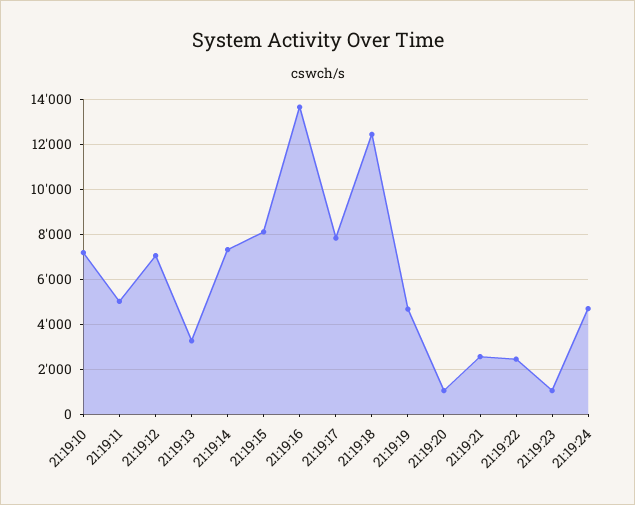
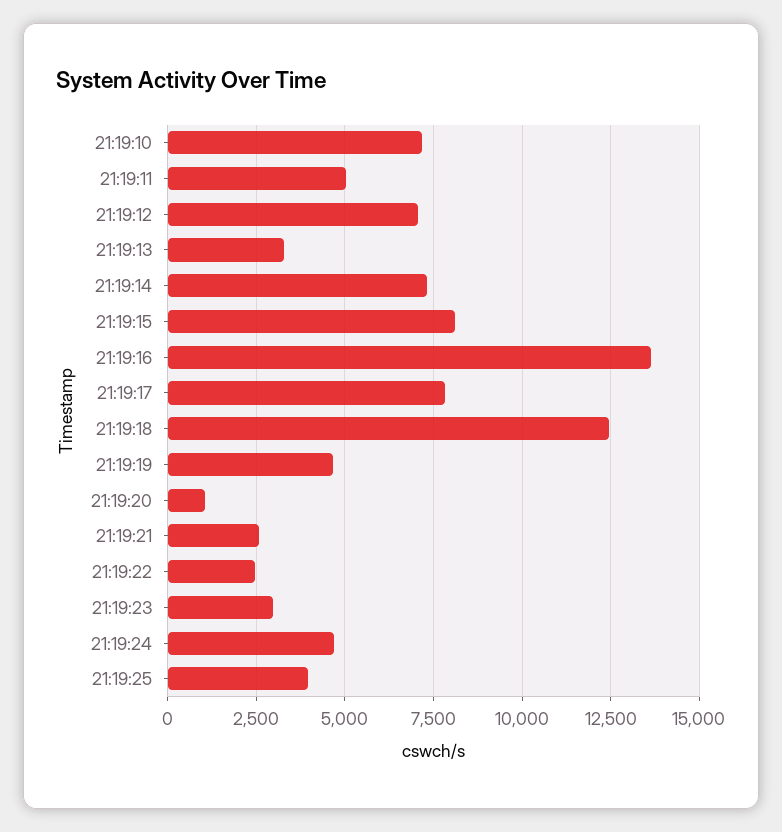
21:19:23: 1000 -> 3000
21:19:25: none -> 4000

